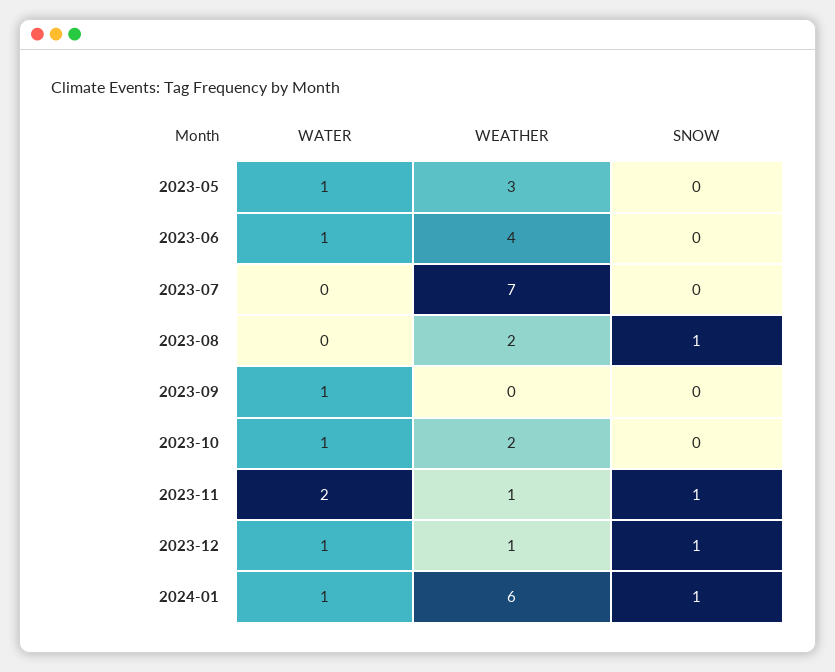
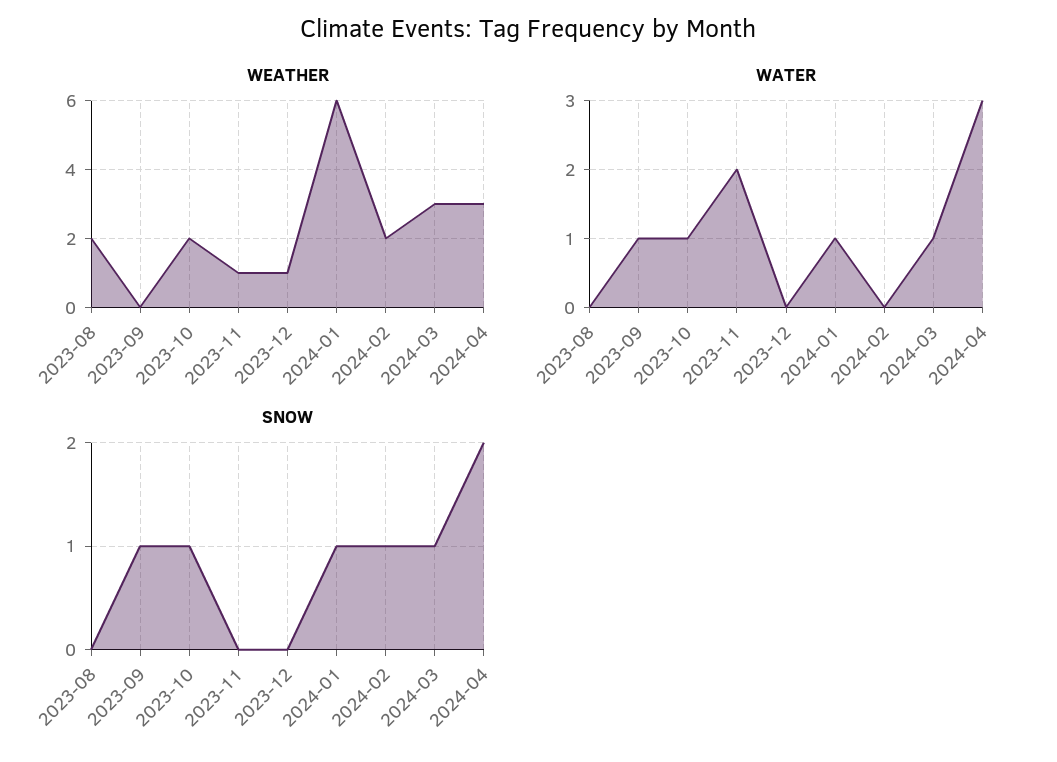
WATER, 2023-05: 1 -> none
WEATHER, 2023-05: 3 -> none
SNOW, 2023-05: 0 -> none
WATER, 2023-06: 1 -> none
WEATHER, 2023-06: 4 -> none
SNOW, 2023-06: 0 -> none
WATER, 2023-07: 0 -> none
WEATHER, 2023-07: 7 -> none
SNOW, 2023-07: 0 -> none
SNOW, 2023-08: 1 -> 0
SNOW, 2023-09: 0 -> 1
SNOW, 2023-10: 0 -> 1
SNOW, 2023-11: 1 -> 0
WATER, 2023-12: 1 -> 0
SNOW, 2023-12: 1 -> 0
WEATHER, 2024-02: none -> 2
WEATHER, 2024-03: none -> 3
WEATHER, 2024-04: none -> 3
WATER, 2024-02: none -> 0
WATER, 2024-03: none -> 1
WATER, 2024-04: none -> 3
SNOW, 2024-02: none -> 1
SNOW, 2024-03: none -> 1
SNOW, 2024-04: none -> 2

